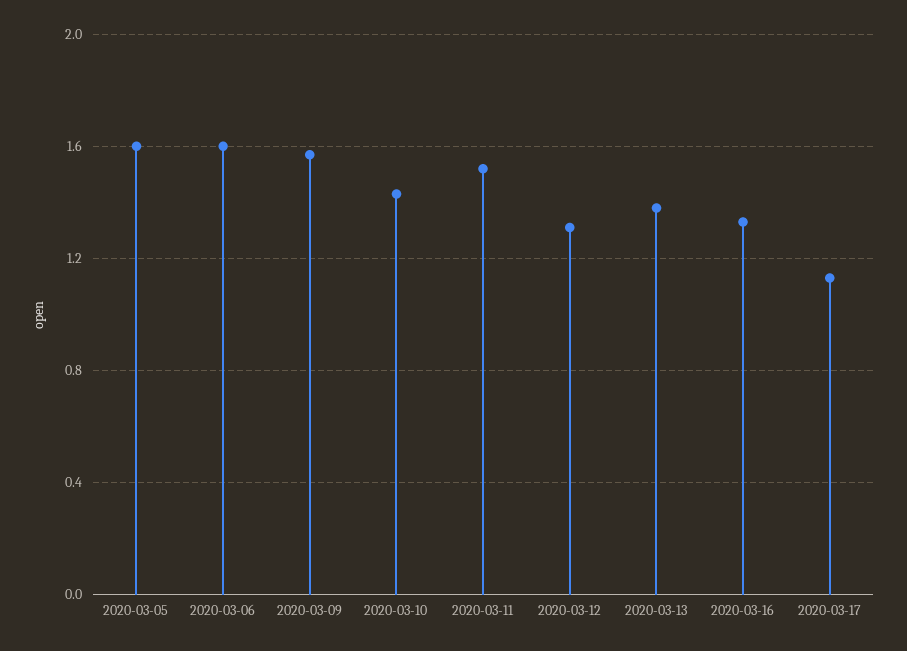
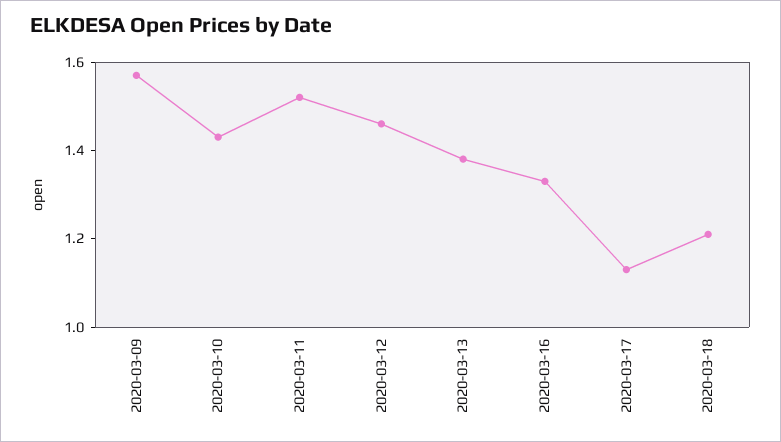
2020-03-05: 1.6 -> none
2020-03-06: 1.6 -> none
2020-03-12: 1.3 -> 1.45
2020-03-18: none -> 1.2

